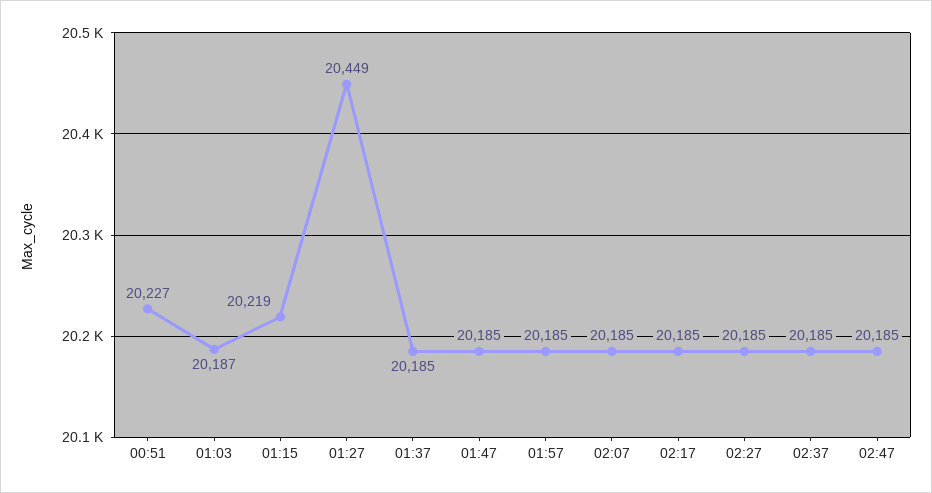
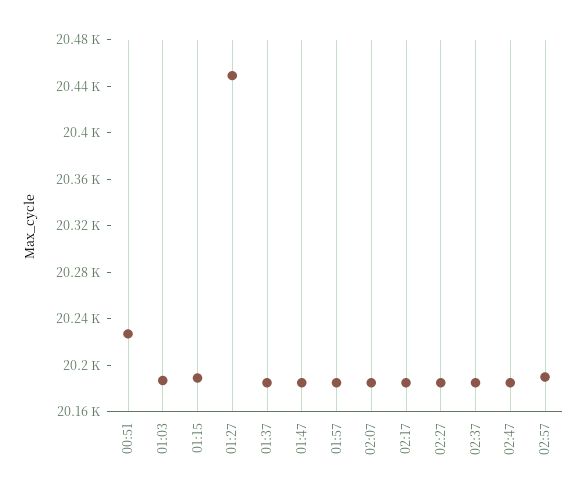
01:15: 20219 -> 20190
02:57: none -> 20190

